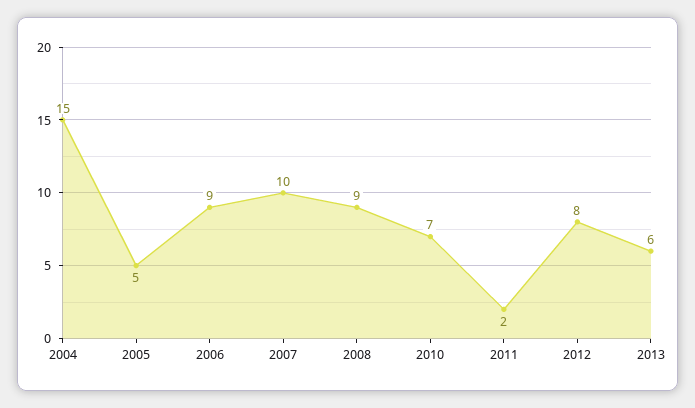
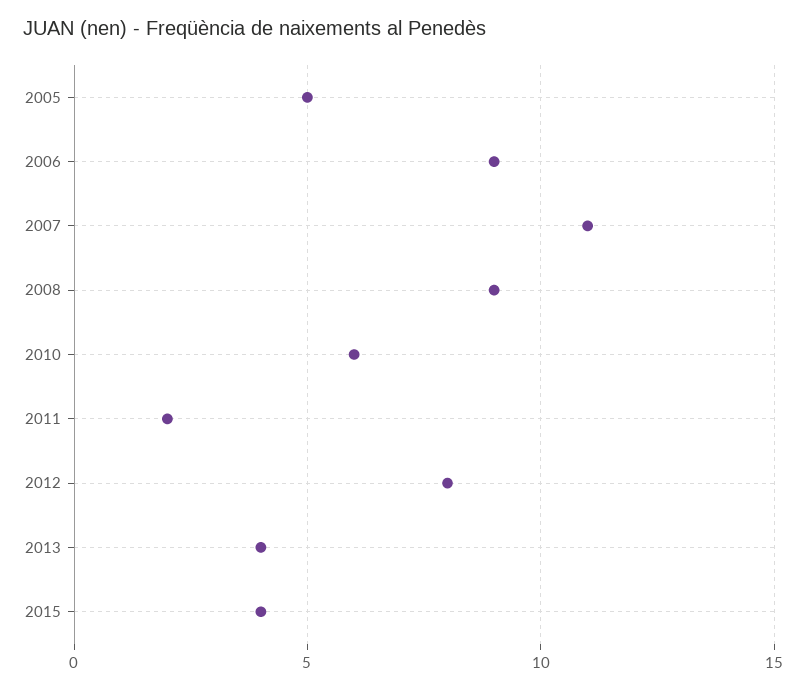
2004: 15 -> none
2007: 10 -> 11
2010: 7 -> 6
2013: 6 -> 4
2015: none -> 4

